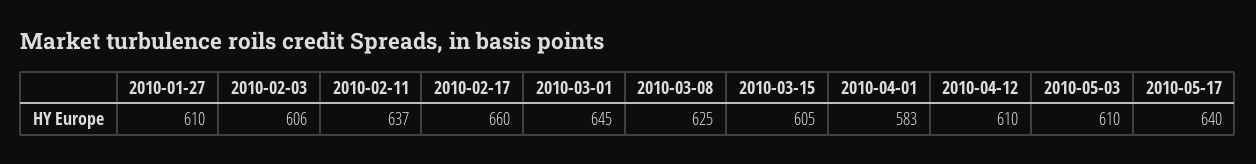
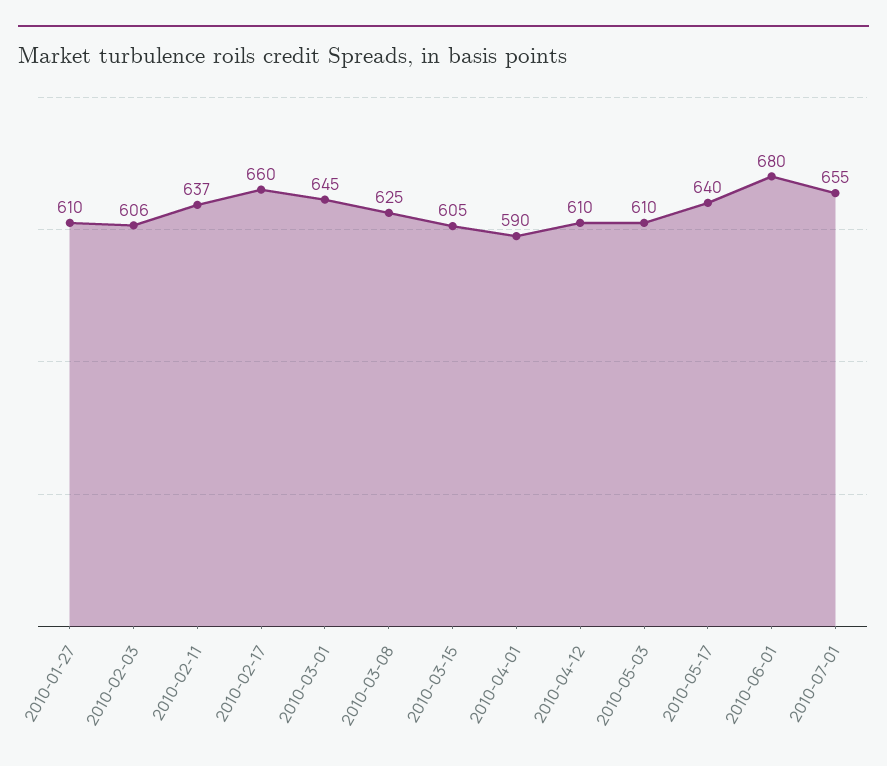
2010-04-01: 583 -> 590
2010-06-01: none -> 680
2010-07-01: none -> 655

